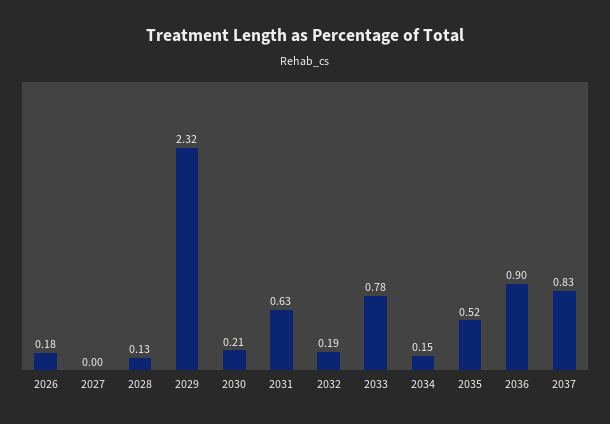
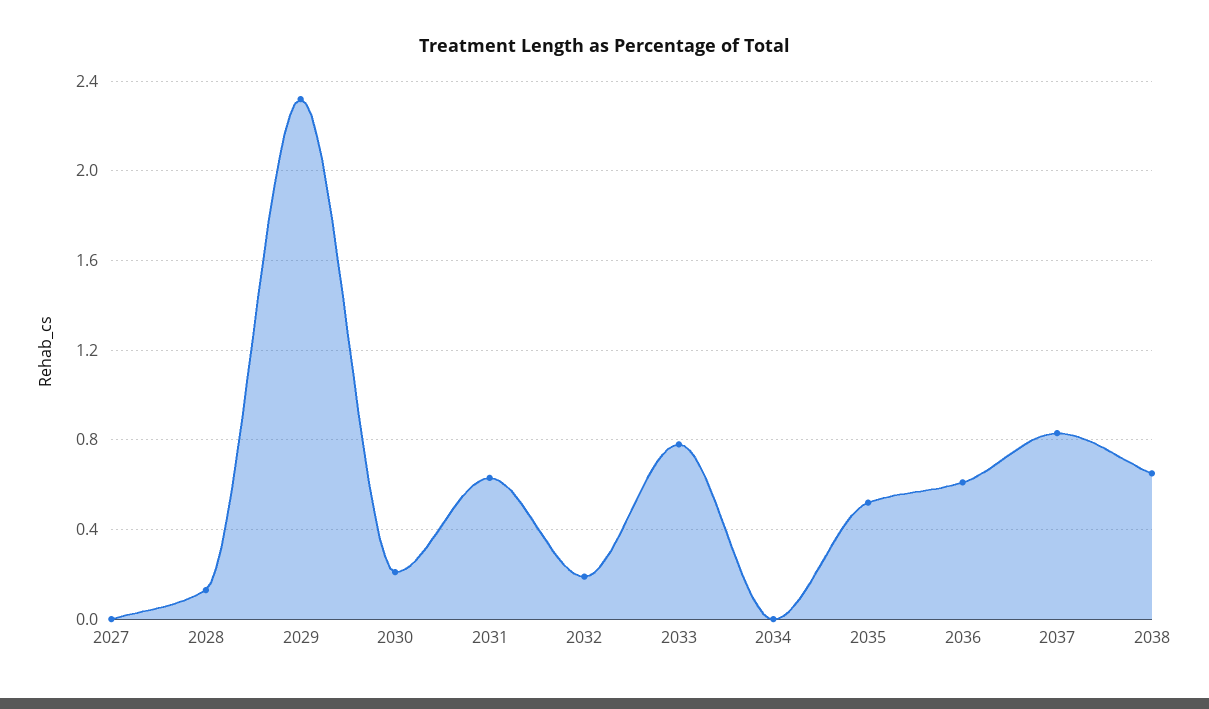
2026: 0.18 -> none
2034: 0.15 -> 0
2036: 0.9 -> 0.6
2038: none -> 0.65

